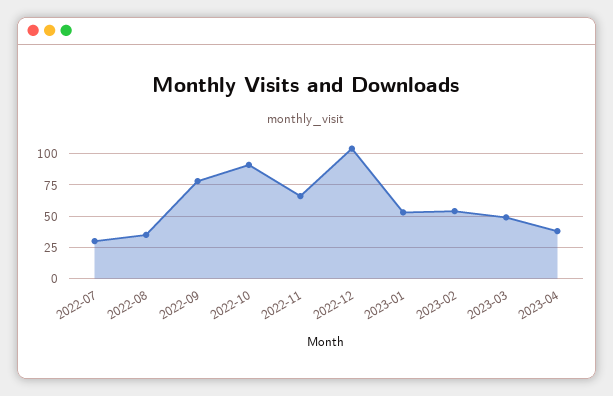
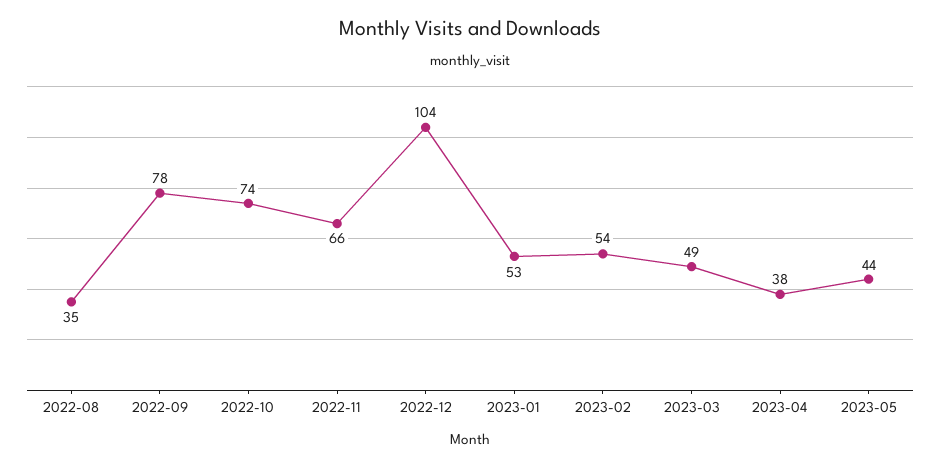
2022-07: 30 -> none
2022-10: 90 -> 74
2023-05: none -> 44

